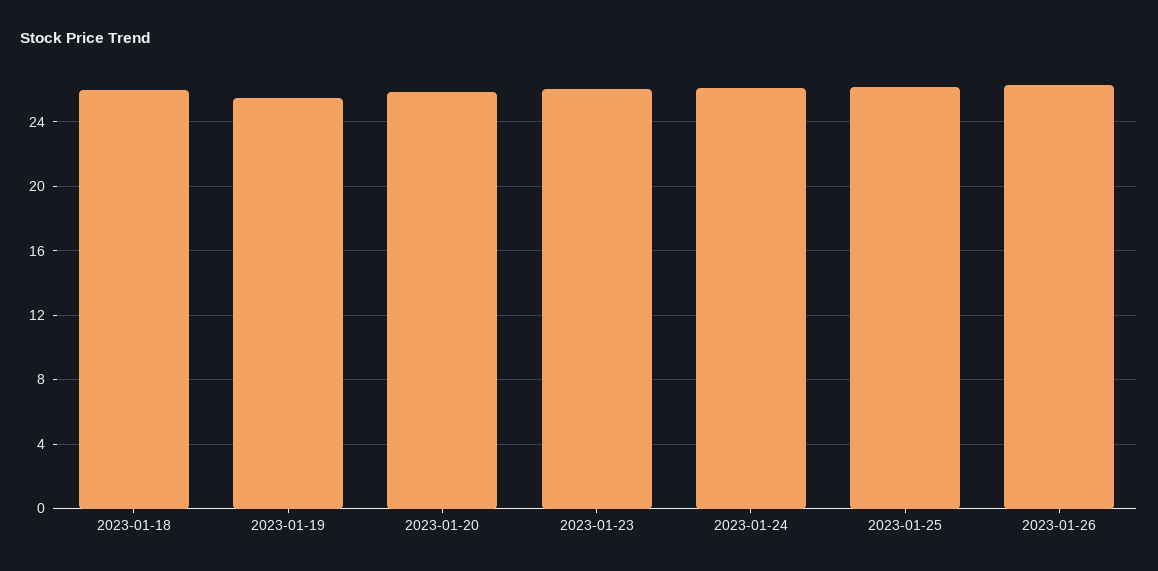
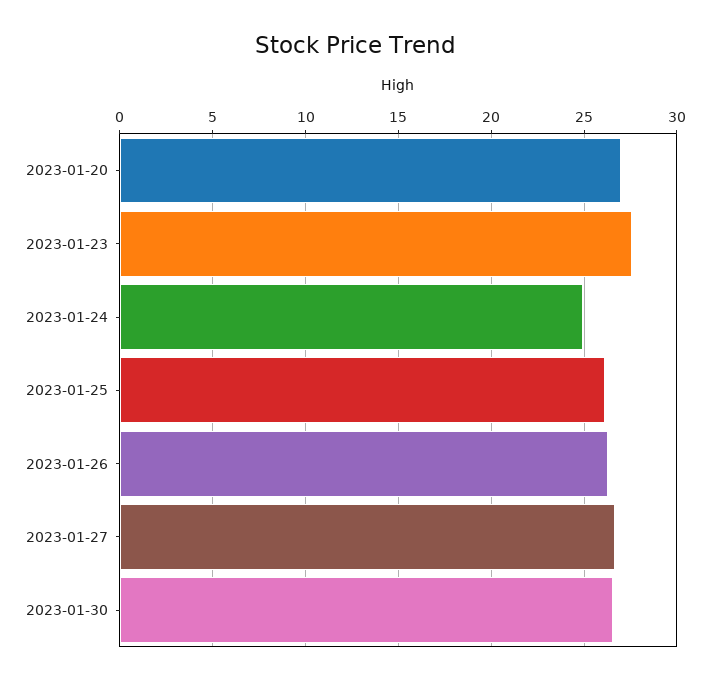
2023-01-18: 26 -> none
2023-01-19: 25.5 -> none
2023-01-20: 26 -> 27
2023-01-23: 26 -> 27.5
2023-01-24: 26 -> 25
2023-01-27: none -> 26.5
2023-01-30: none -> 26.5

